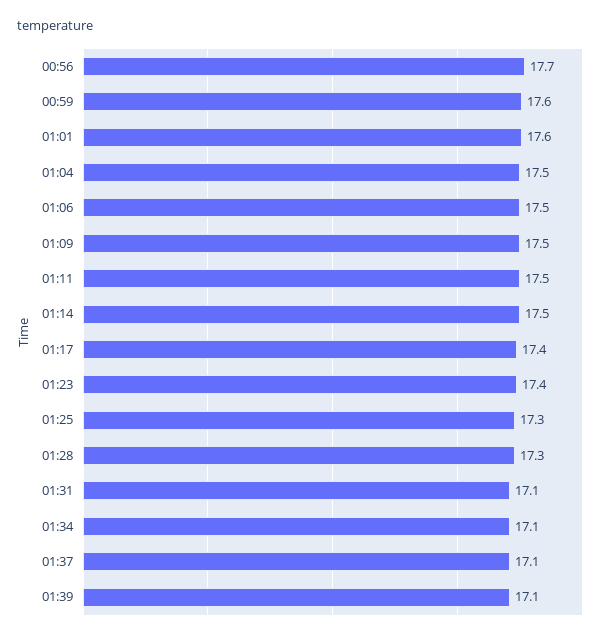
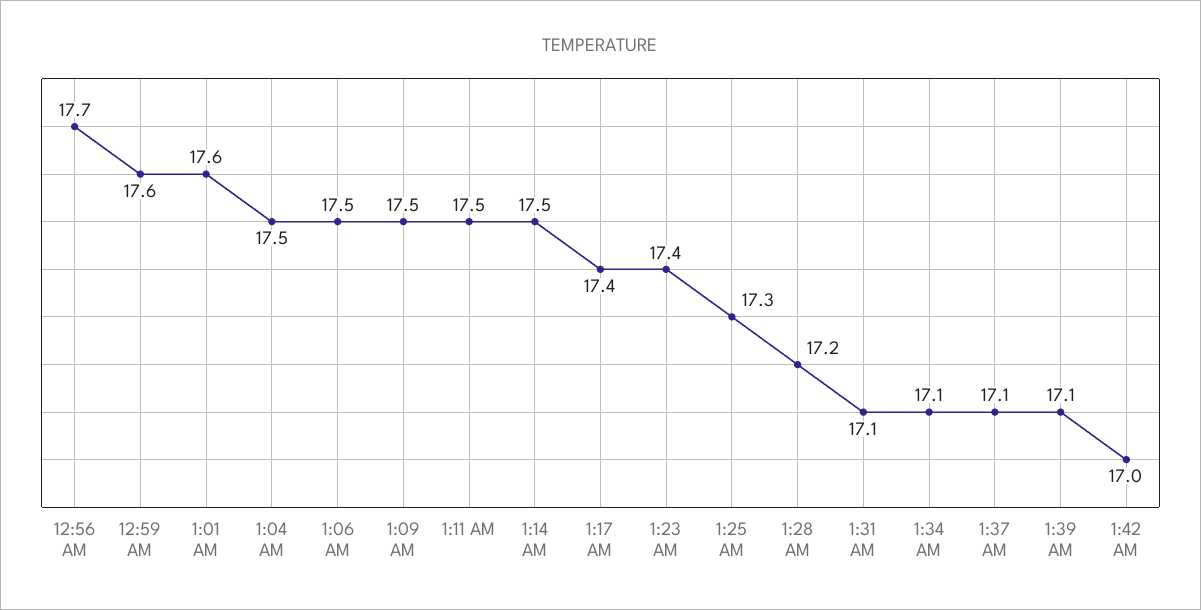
01:28: 17.3 -> 17.2
1:42 AM: none -> 17

